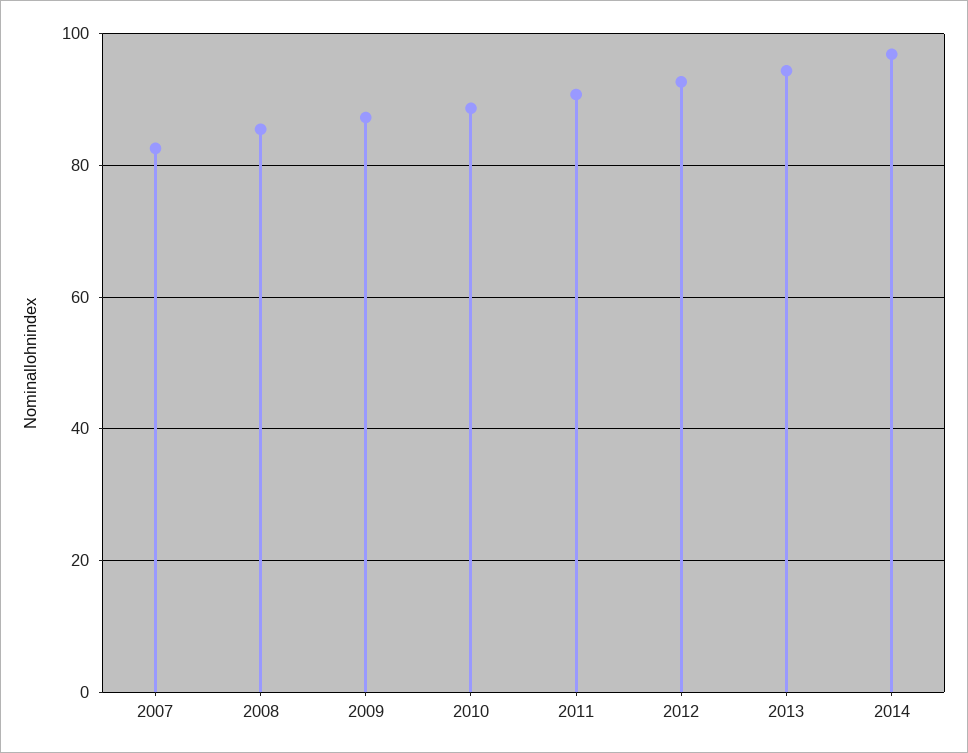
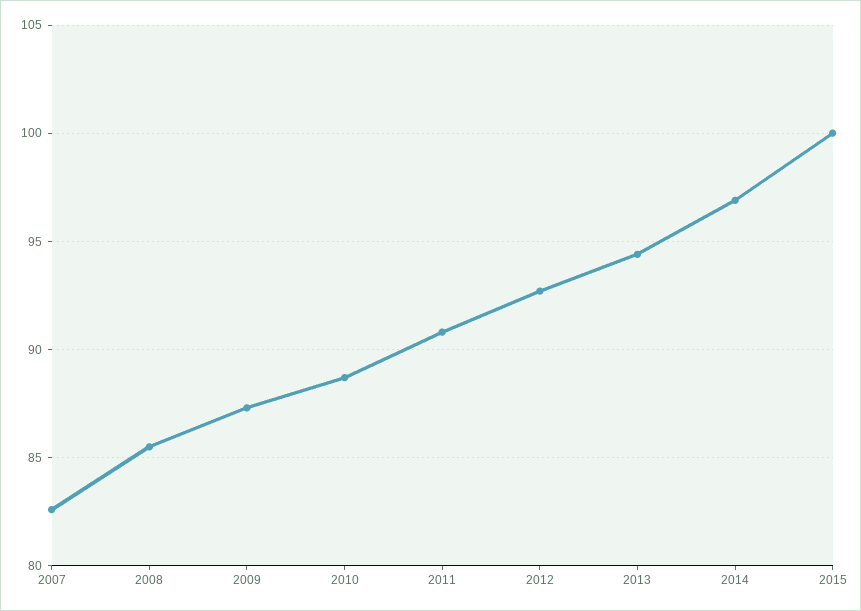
2015: none -> 100

